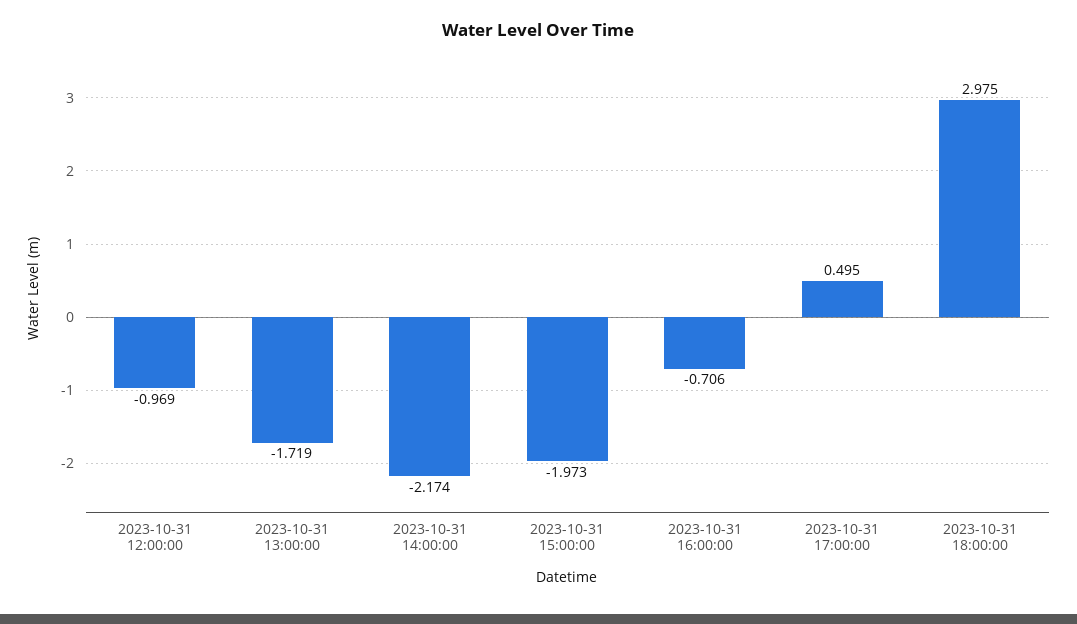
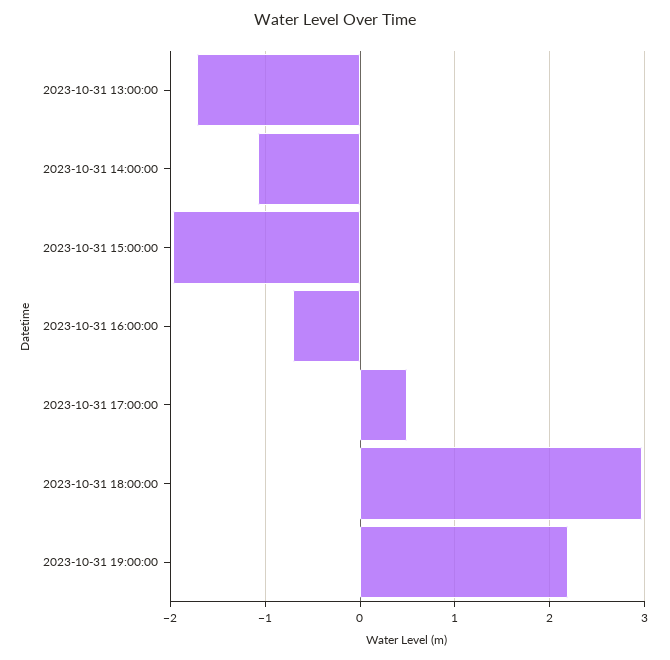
2023-10-31 12:00:00: -0.969 -> none
2023-10-31 14:00:00: -2.174 -> -1.1
2023-10-31 19:00:00: none -> 2.2

